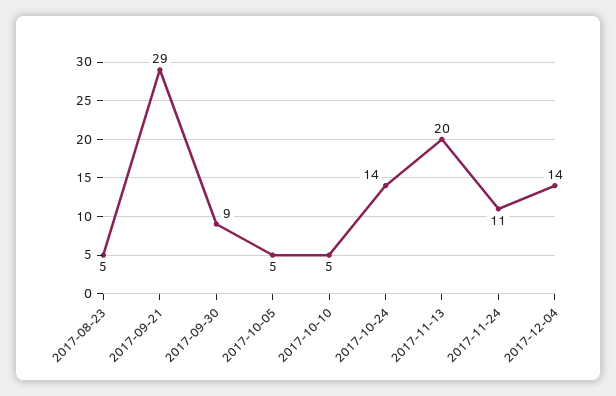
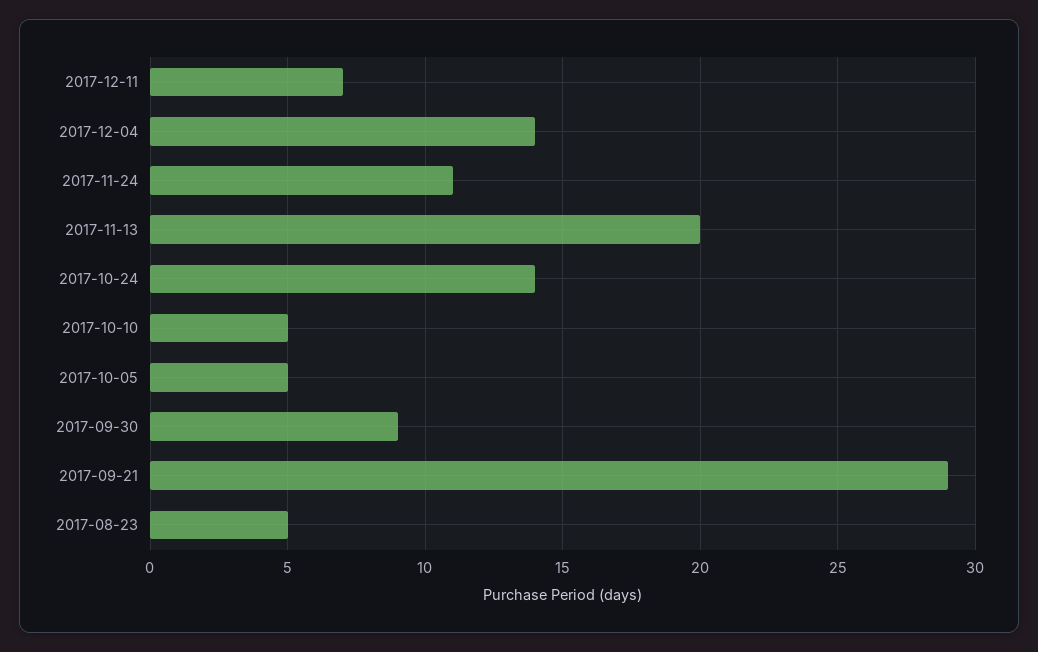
2017-12-11: none -> 7

